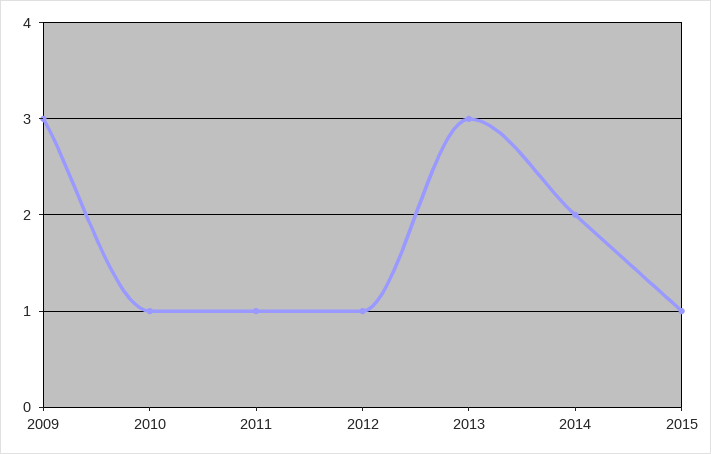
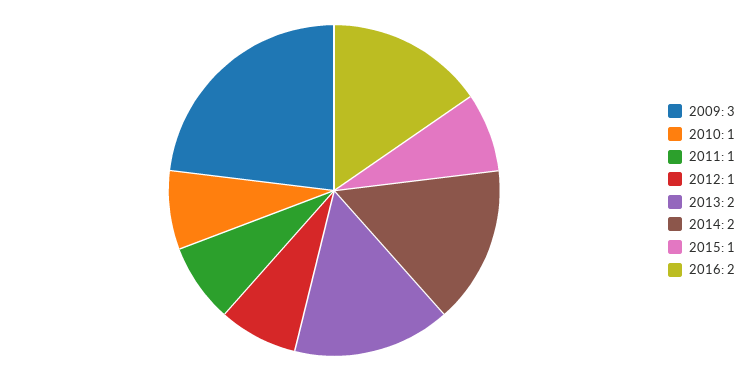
2013: 3 -> 2
2016: none -> 2

